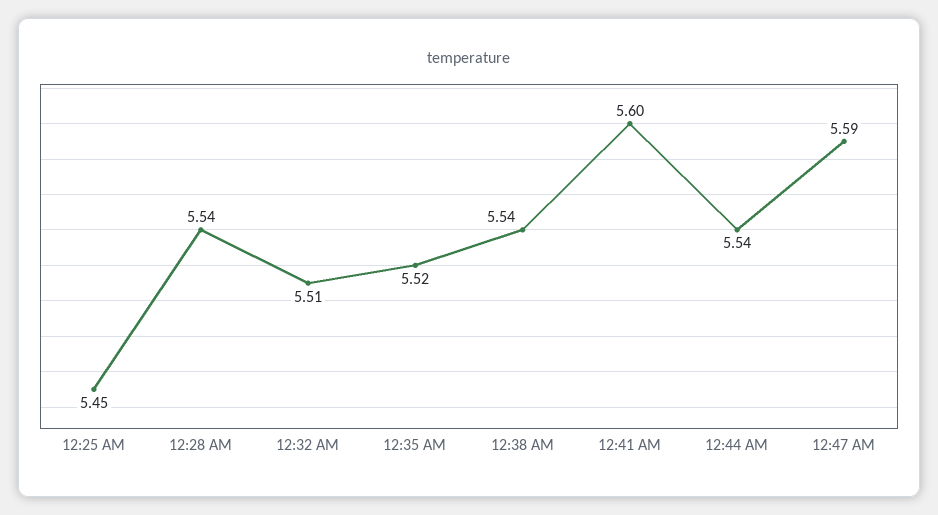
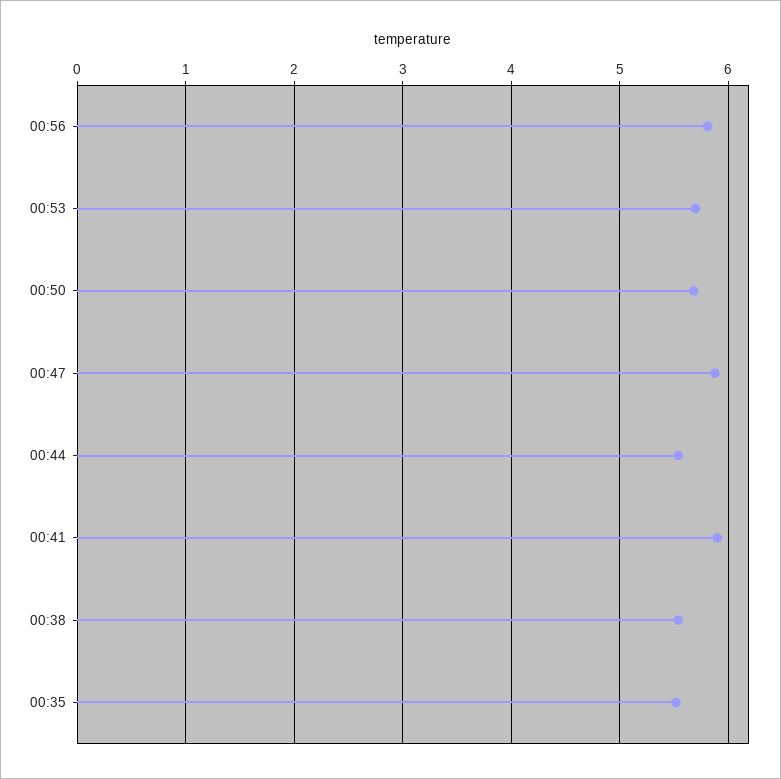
12:25 AM: 5.45 -> none
12:28 AM: 5.54 -> none
12:32 AM: 5.51 -> none
12:41 AM: 5.6 -> 5.9
12:47 AM: 5.59 -> 5.9
00:56: none -> 5.8
00:53: none -> 5.7
00:50: none -> 5.7

